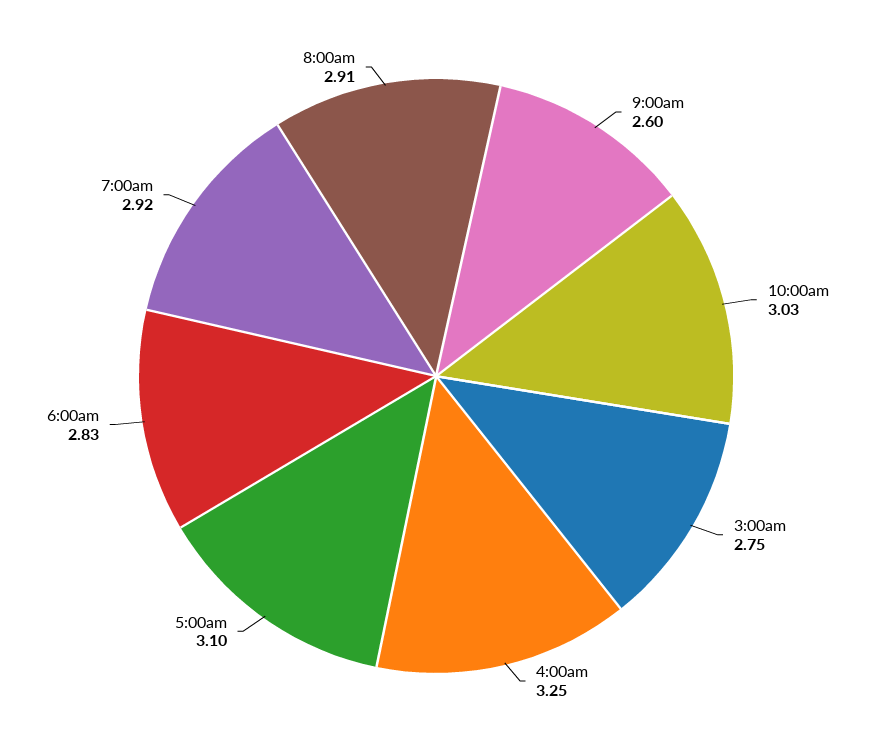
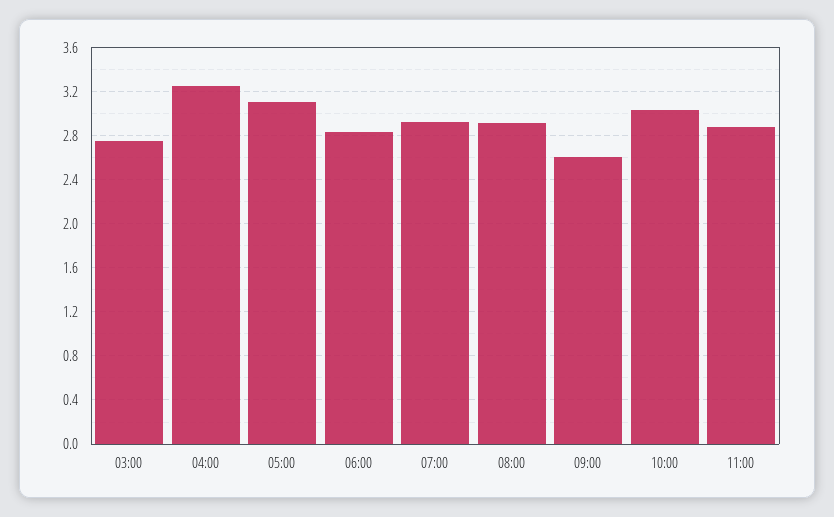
11:00: none -> 2.9

